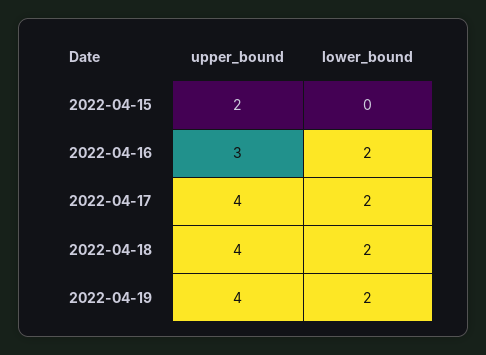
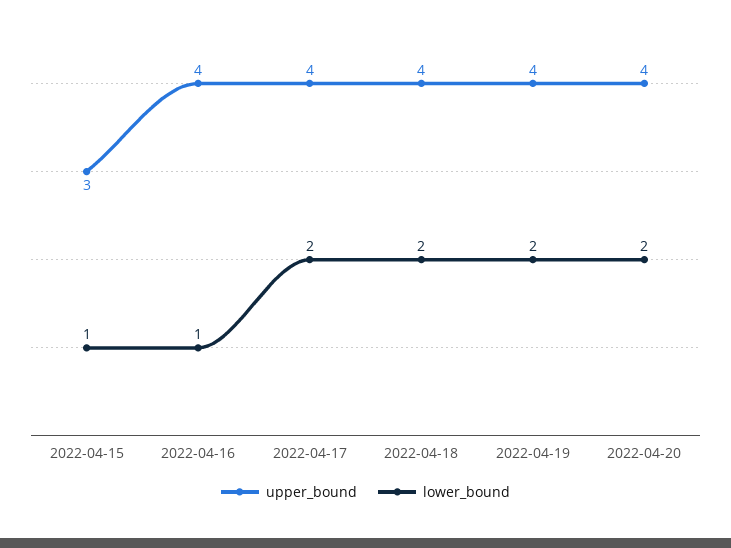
upper_bound, 2022-04-15: 2 -> 3
lower_bound, 2022-04-15: 0 -> 1
upper_bound, 2022-04-16: 3 -> 4
lower_bound, 2022-04-16: 2 -> 1
upper_bound, 2022-04-20: none -> 4
lower_bound, 2022-04-20: none -> 2

